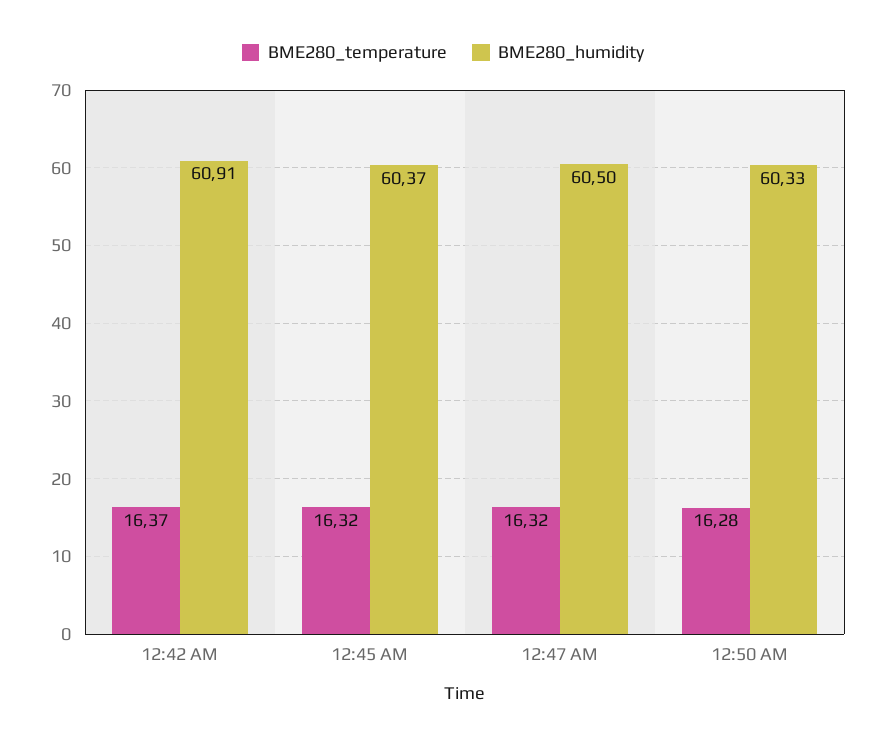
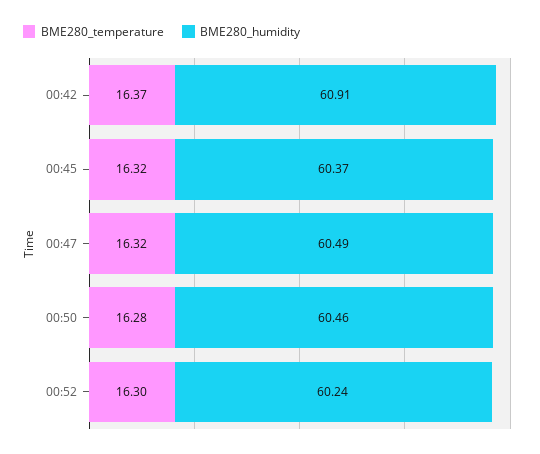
BME280_humidity, 12:47 AM: 60.5 -> 60.49
BME280_humidity, 12:50 AM: 60.33 -> 60.46
BME280_temperature, 00:52: none -> 16.3
BME280_humidity, 00:52: none -> 60.24

